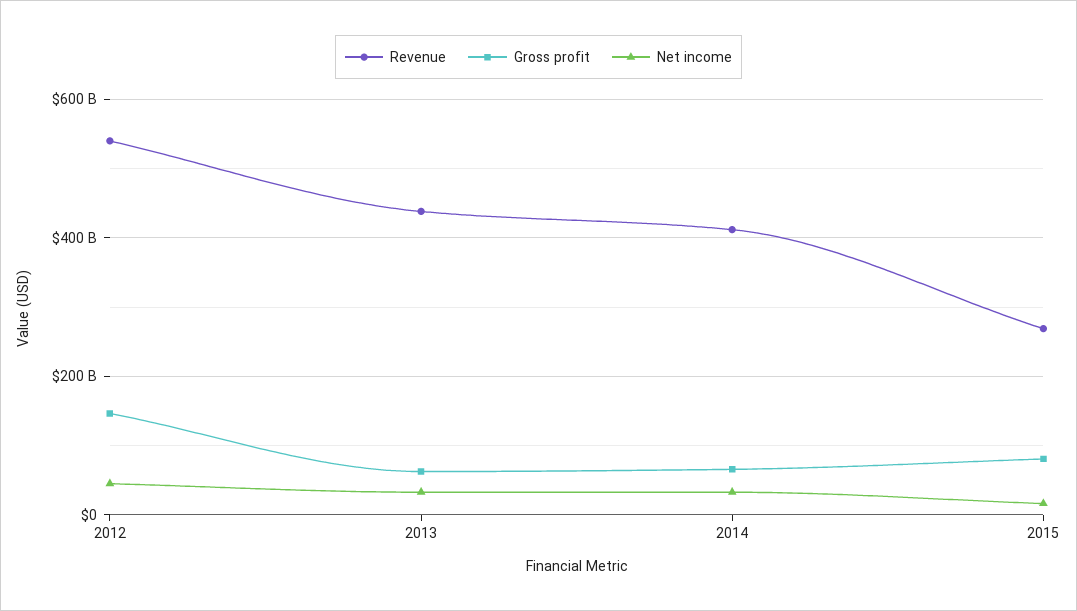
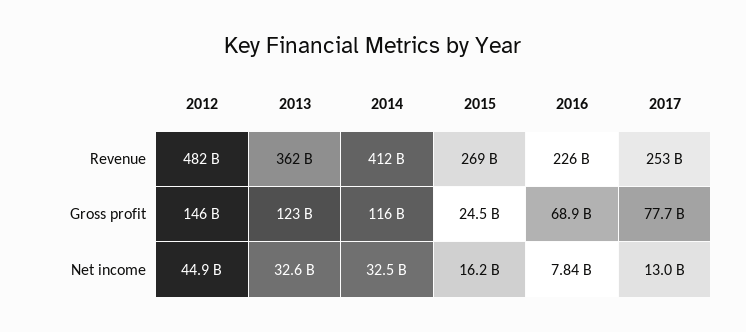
Revenue, 2012: 540000000000 -> 482000000000
Revenue, 2013: 440000000000 -> 362000000000
Gross profit, 2013: 60000000000 -> 123000000000
Gross profit, 2014: 60000000000 -> 116000000000
Gross profit, 2015: 80000000000 -> 24500000000
Revenue, 2016: none -> 226000000000
Revenue, 2017: none -> 253000000000
Gross profit, 2016: none -> 68900000000
Gross profit, 2017: none -> 77700000000
Net income, 2016: none -> 7840000000
Net income, 2017: none -> 13000000000

